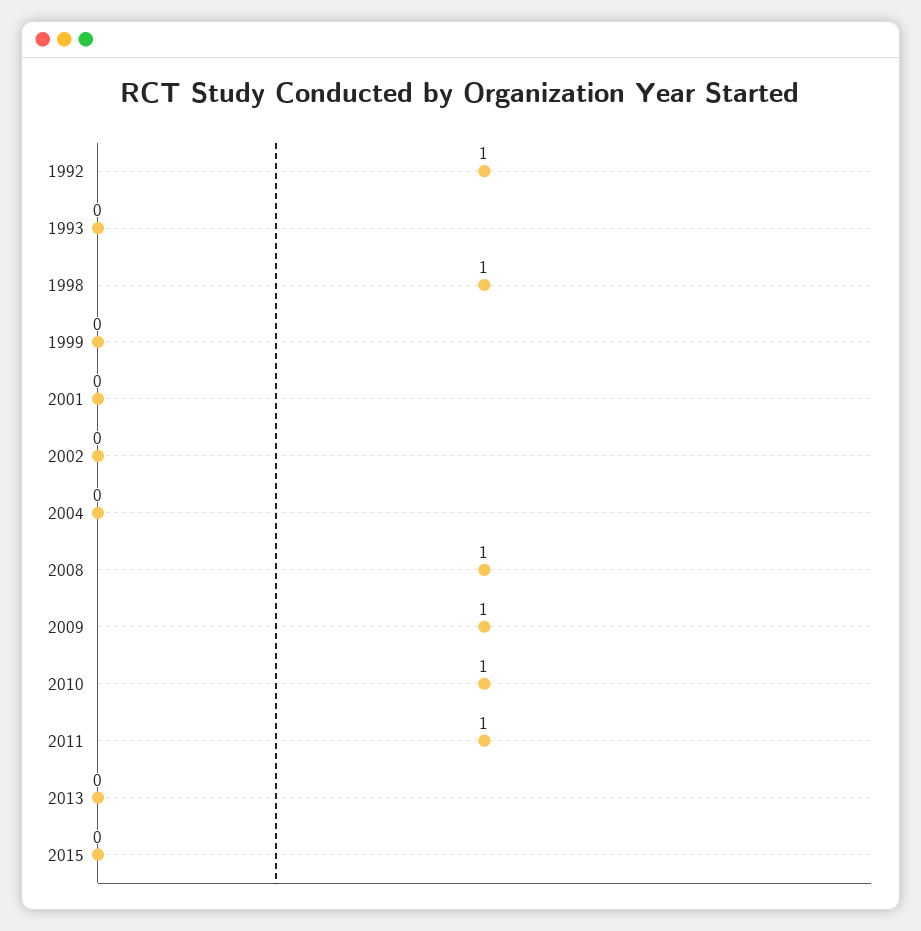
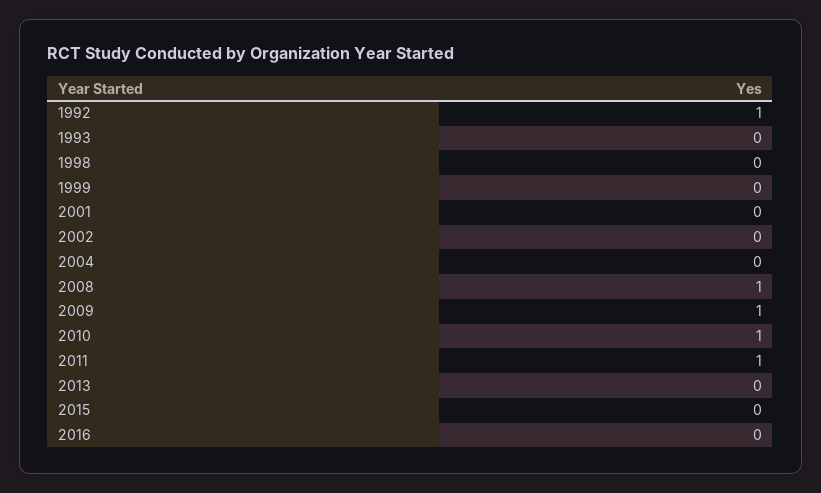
1998: 1 -> 0
2016: none -> 0

